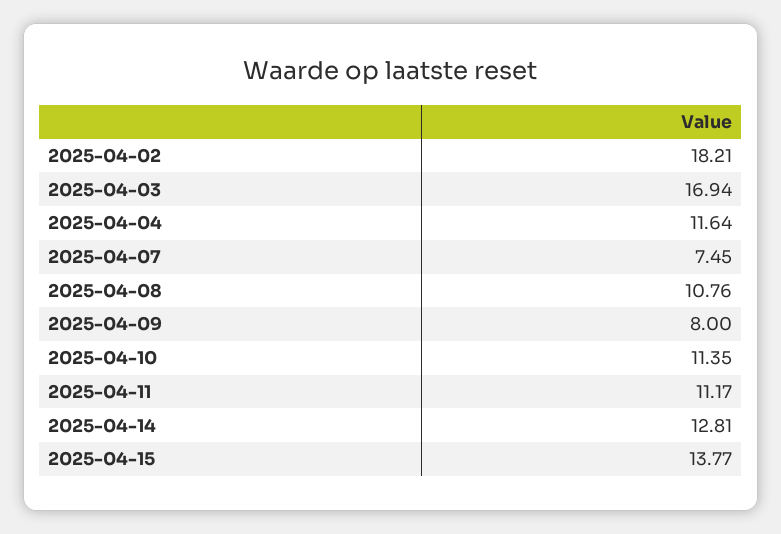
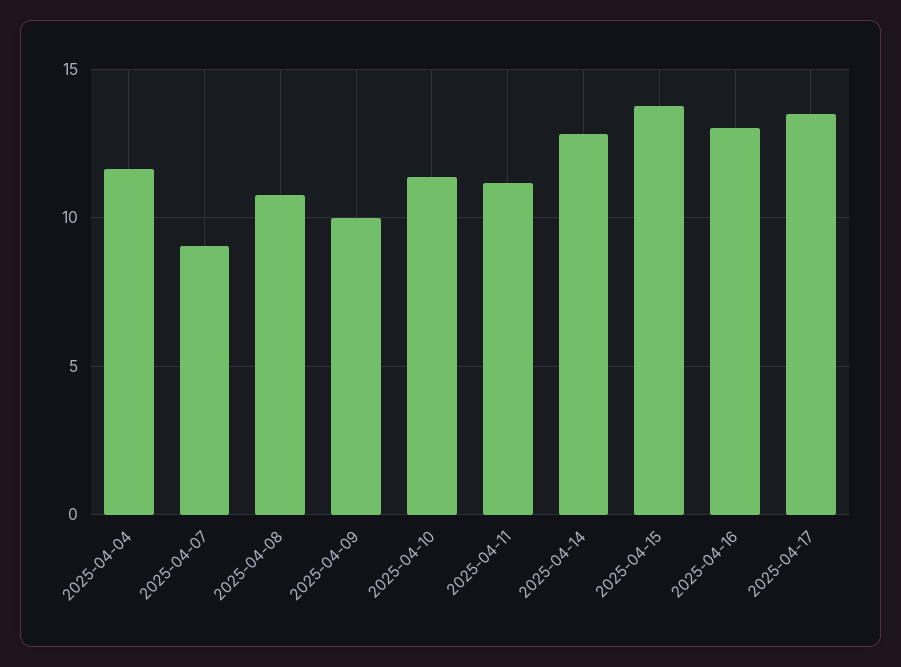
2025-04-02: 18.21 -> none
2025-04-03: 16.94 -> none
2025-04-07: 7.45 -> 9
2025-04-09: 8 -> 10
2025-04-16: none -> 13
2025-04-17: none -> 13.5

